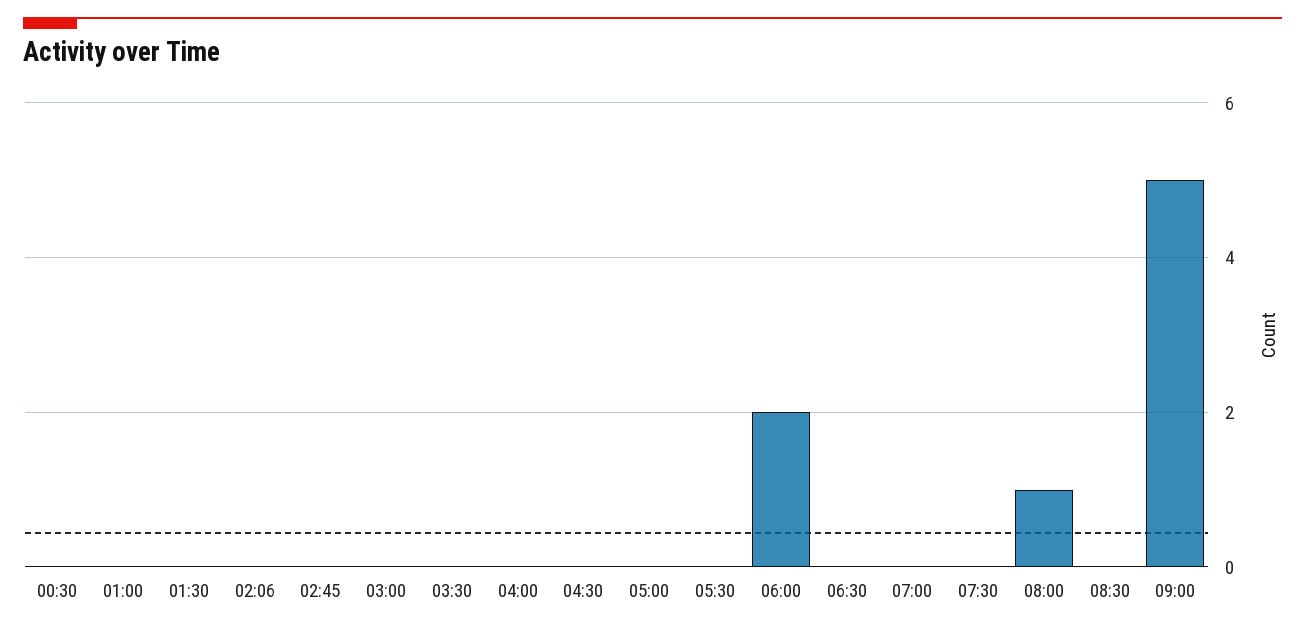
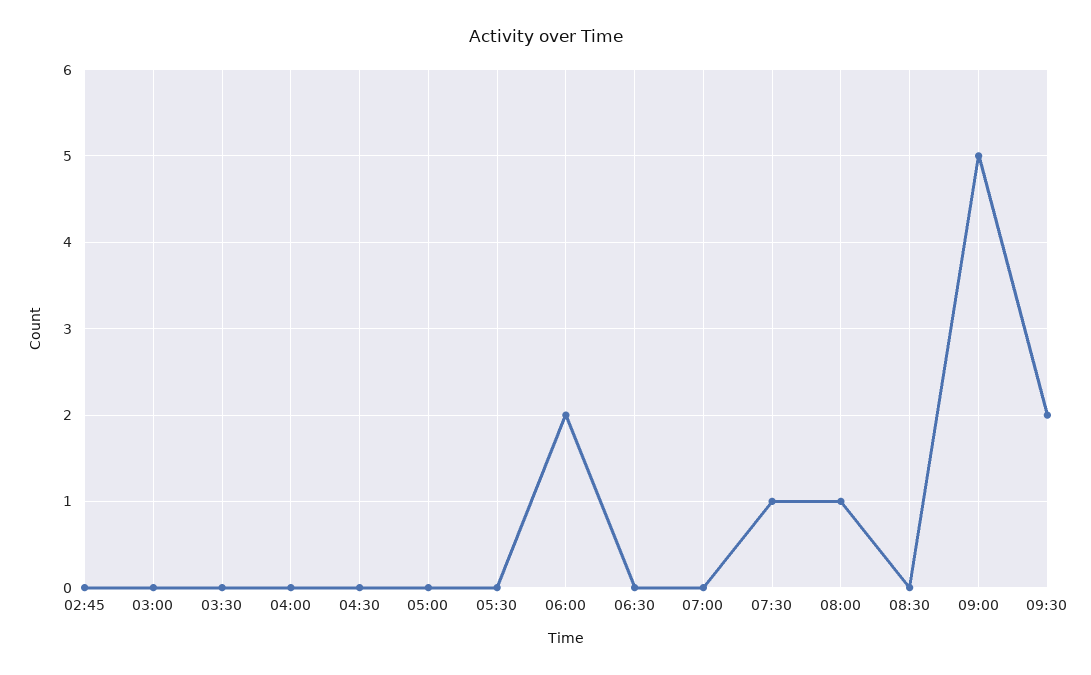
00:30: 0 -> none
01:00: 0 -> none
01:30: 0 -> none
02:06: 0 -> none
07:30: 0 -> 1
09:30: none -> 2

